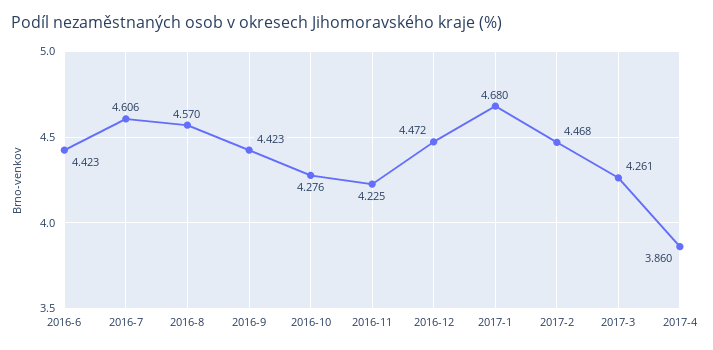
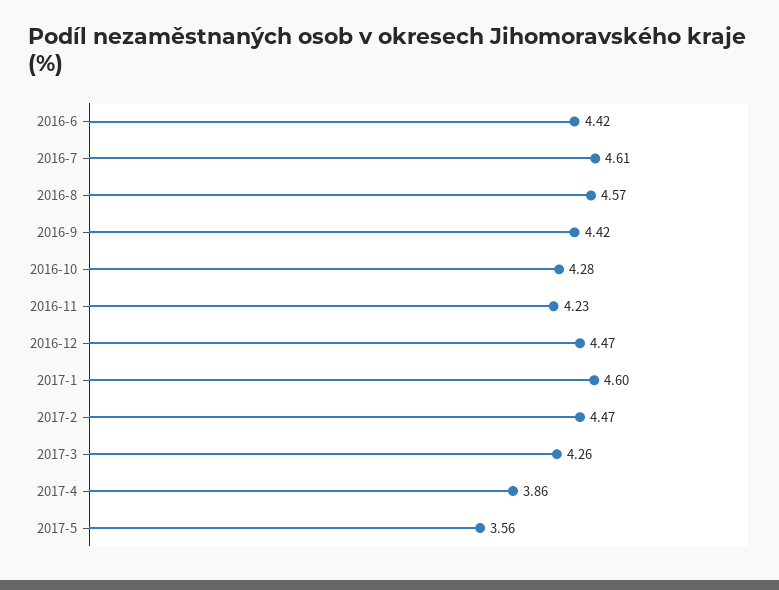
2017-1: 4.68 -> 4.6
2017-5: none -> 3.56

